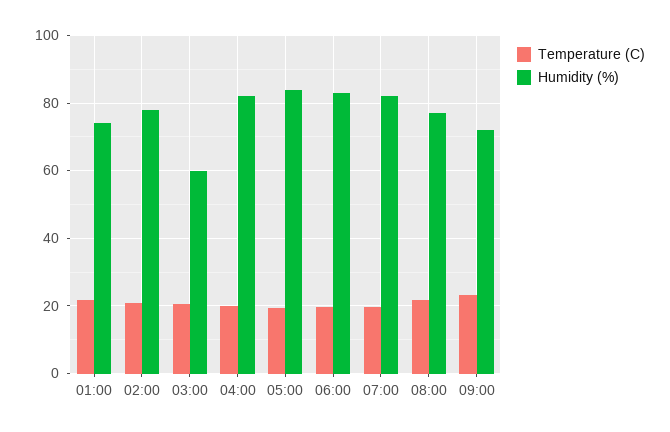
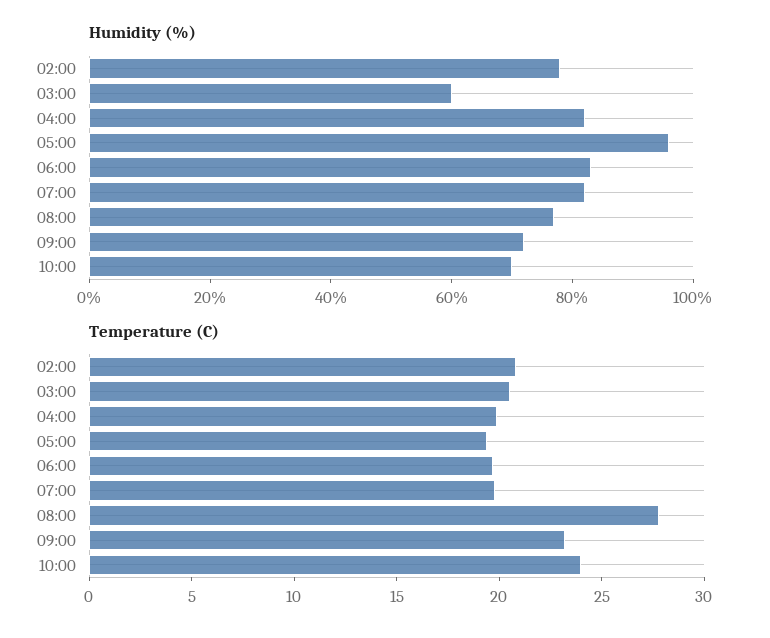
Temperature (C), 01:00: 22 -> none
Humidity (%), 01:00: 74 -> none
Humidity (%), 05:00: 84 -> 95
Temperature (C), 08:00: 22 -> 28
Humidity (%), 10:00: none -> 70
Temperature (C), 10:00: none -> 24

